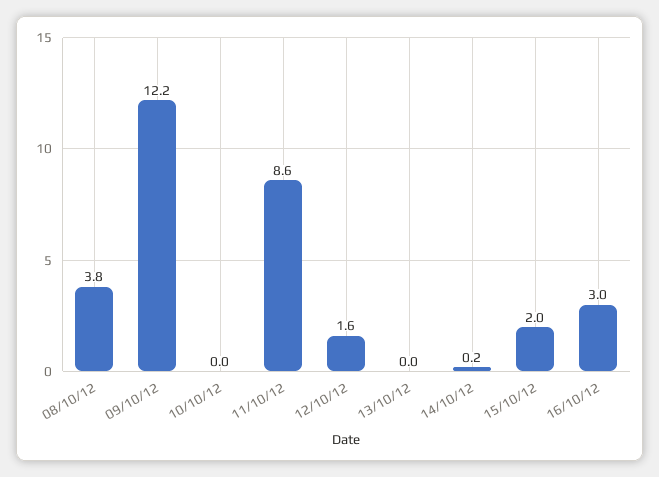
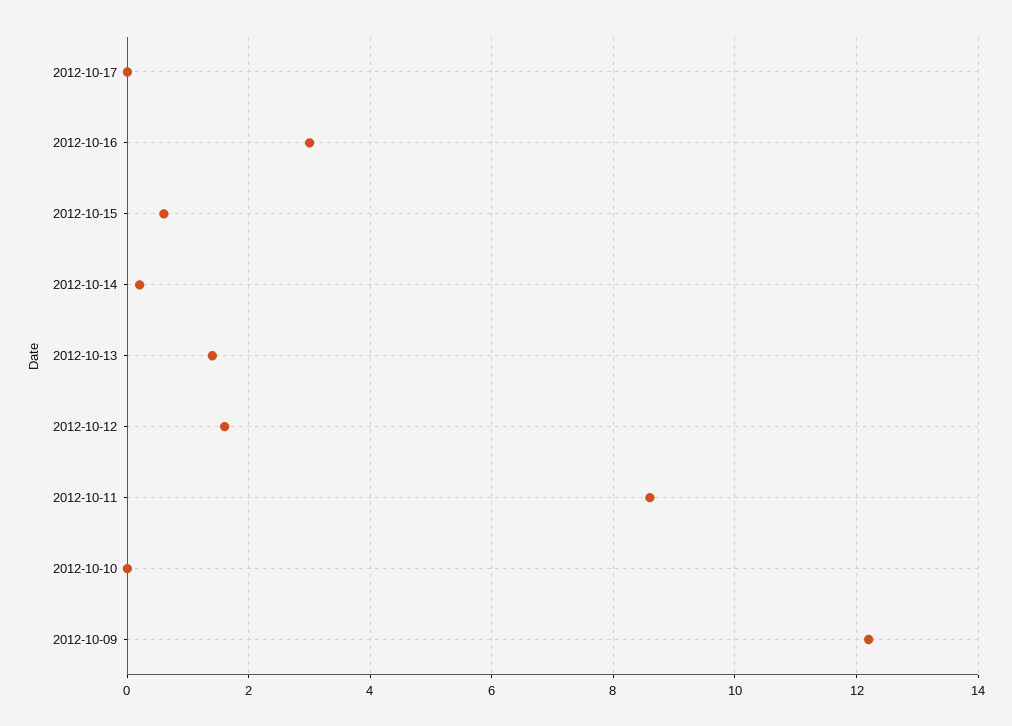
08/10/12: 3.8 -> none
13/10/12: 0 -> 1.5
15/10/12: 2 -> 0.5
2012-10-17: none -> 0

